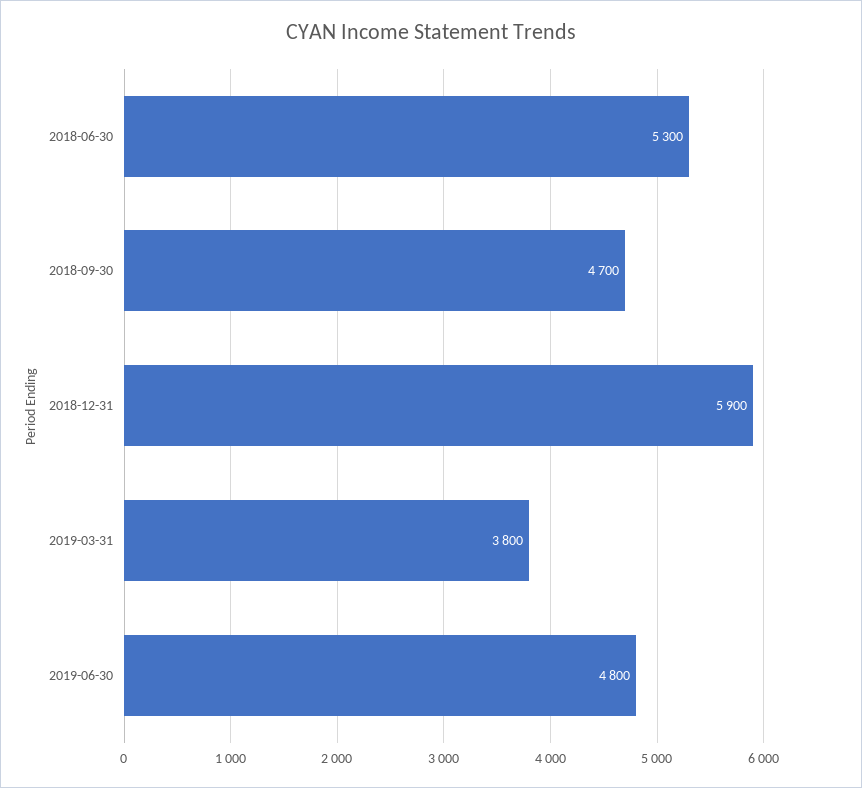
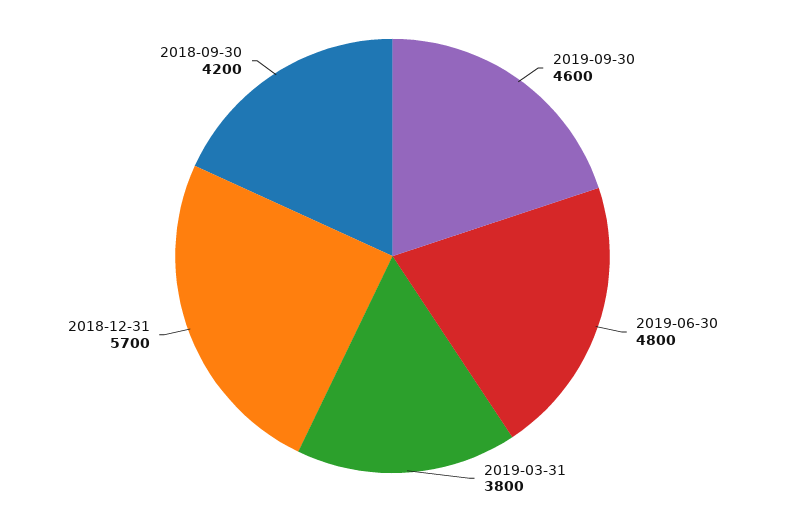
2018-06-30: 5300 -> none
2018-09-30: 4700 -> 4200
2018-12-31: 5900 -> 5700
2019-09-30: none -> 4600

